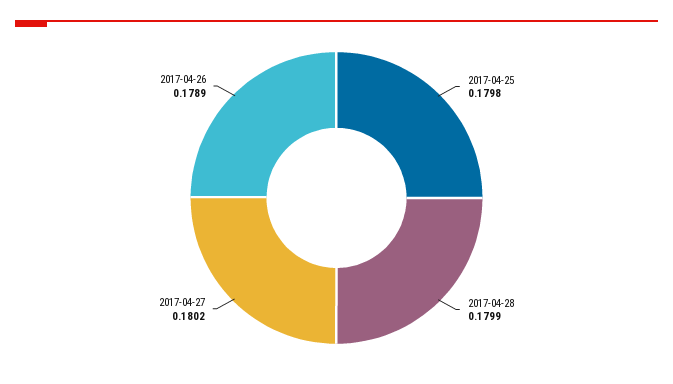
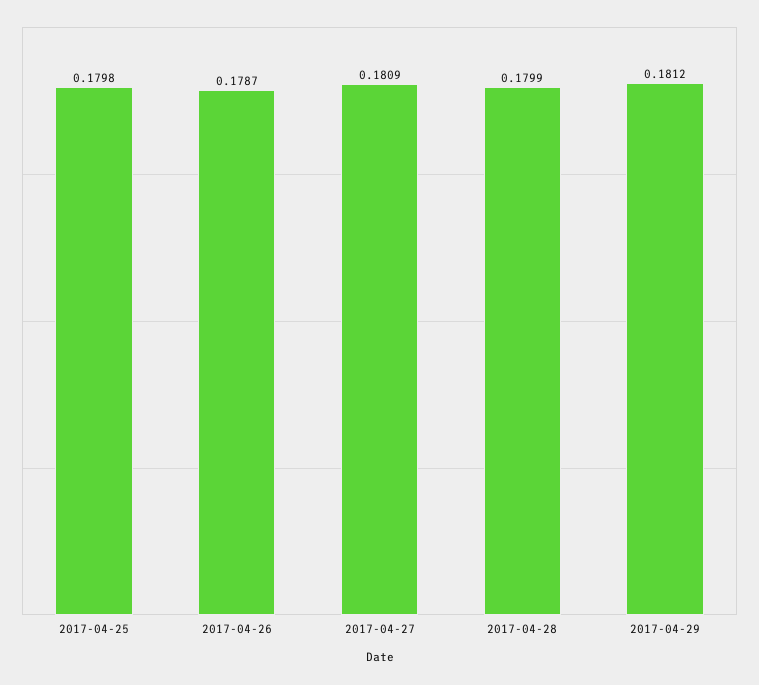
2017-04-27: 0.1802 -> 0.1809
2017-04-26: 0.1789 -> 0.1787
2017-04-29: none -> 0.1812

